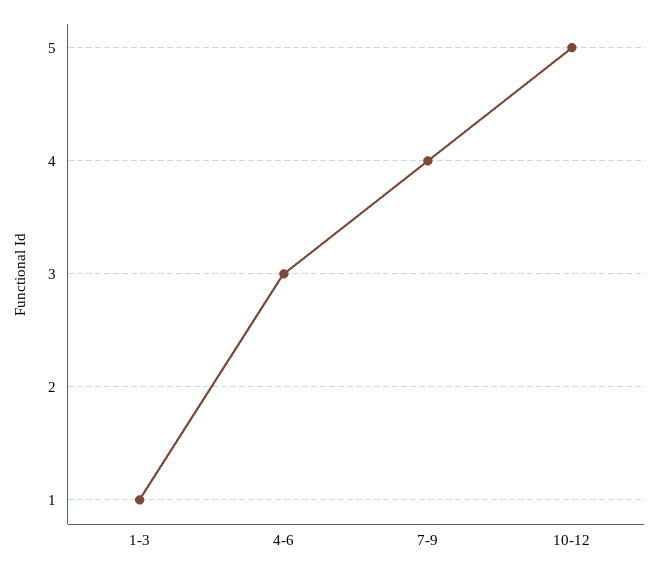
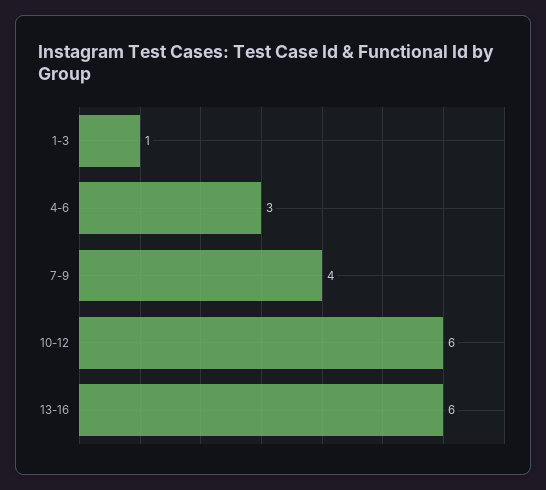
10-12: 5 -> 6
13-16: none -> 6

